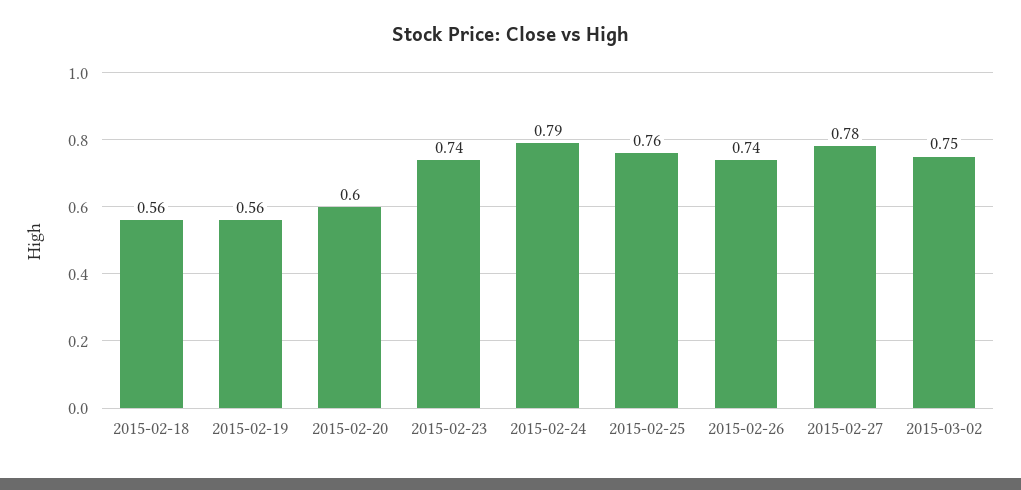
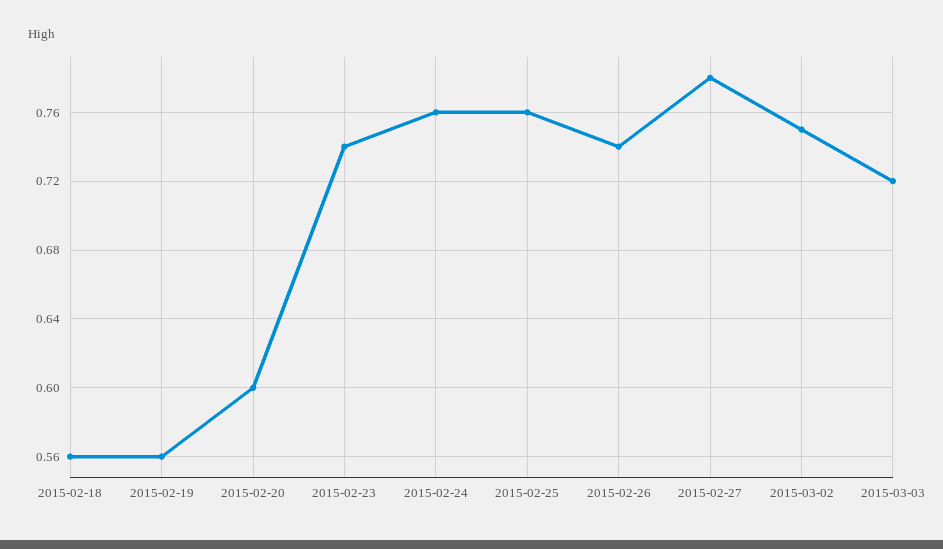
2015-02-24: 0.79 -> 0.76
2015-03-03: none -> 0.72

